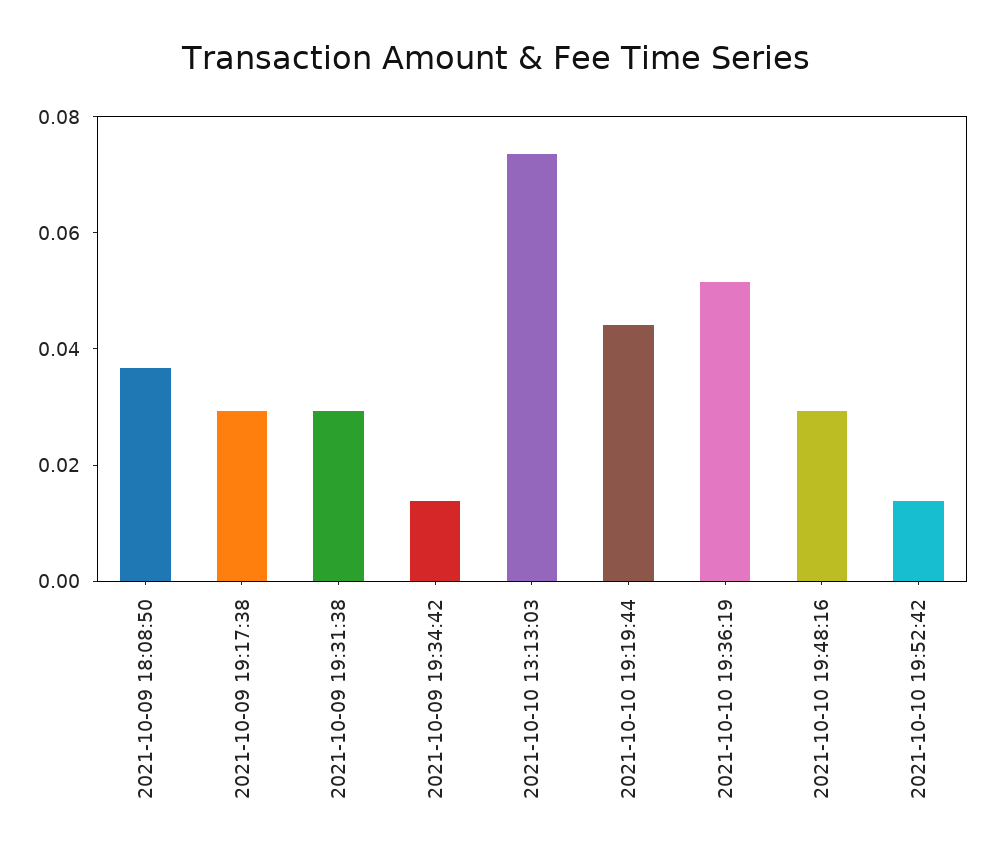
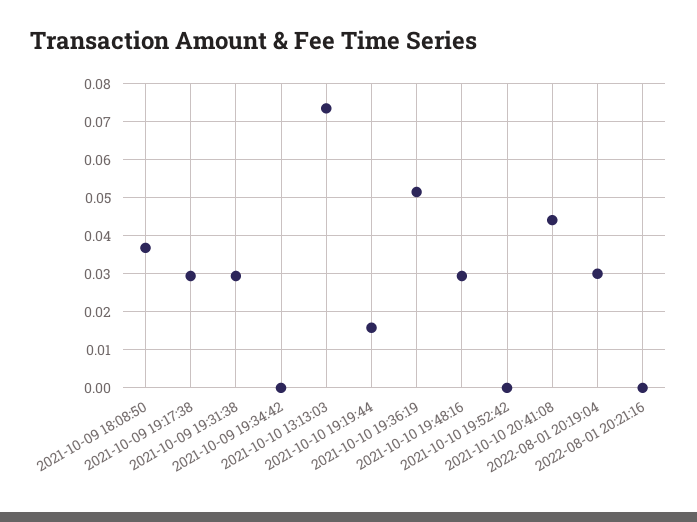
2021-10-09 19:34:42: 0.015 -> 0
2021-10-10 19:19:44: 0.045 -> 0.016
2021-10-10 19:52:42: 0.015 -> 0
2021-10-10 20:41:08: none -> 0.044
2022-08-01 20:19:04: none -> 0.03
2022-08-01 20:21:16: none -> 0

